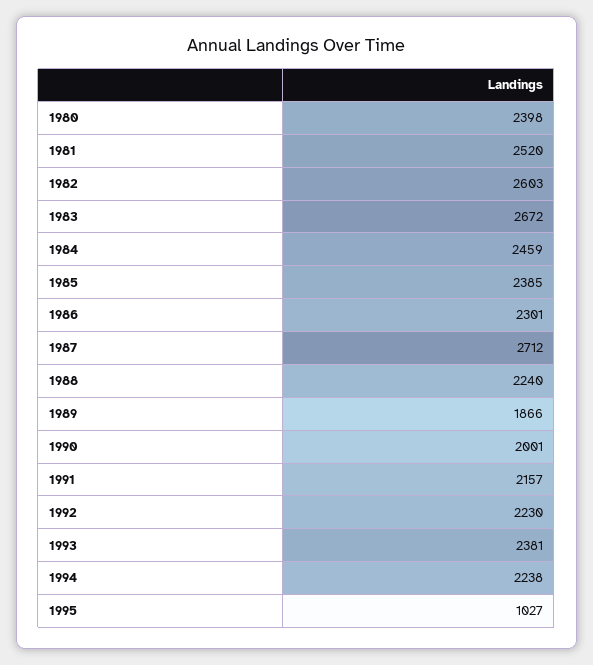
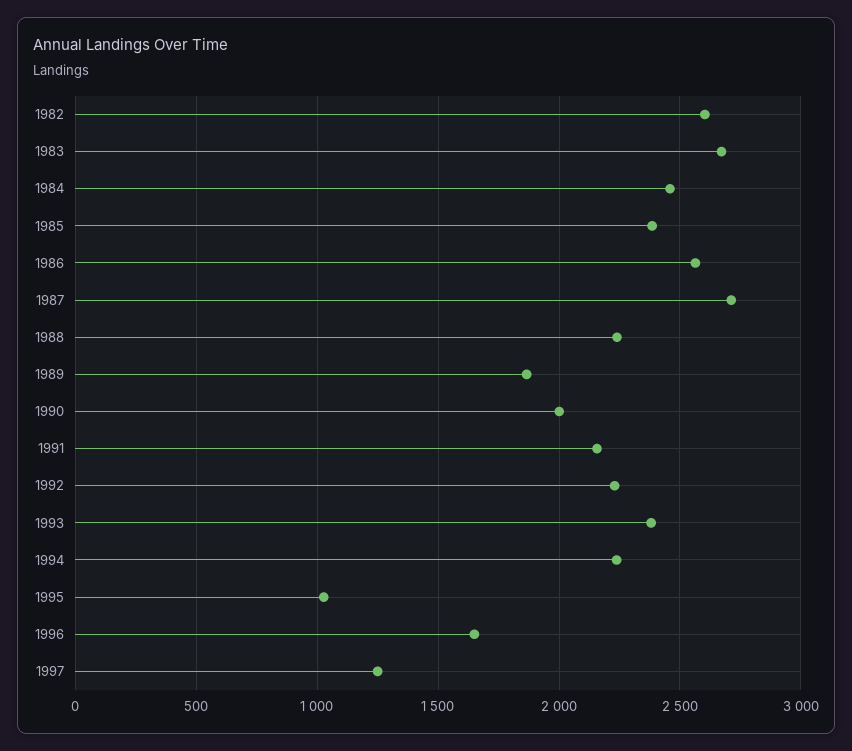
1980: 2398 -> none
1981: 2520 -> none
1986: 2301 -> 2550
1996: none -> 1650
1997: none -> 1250

